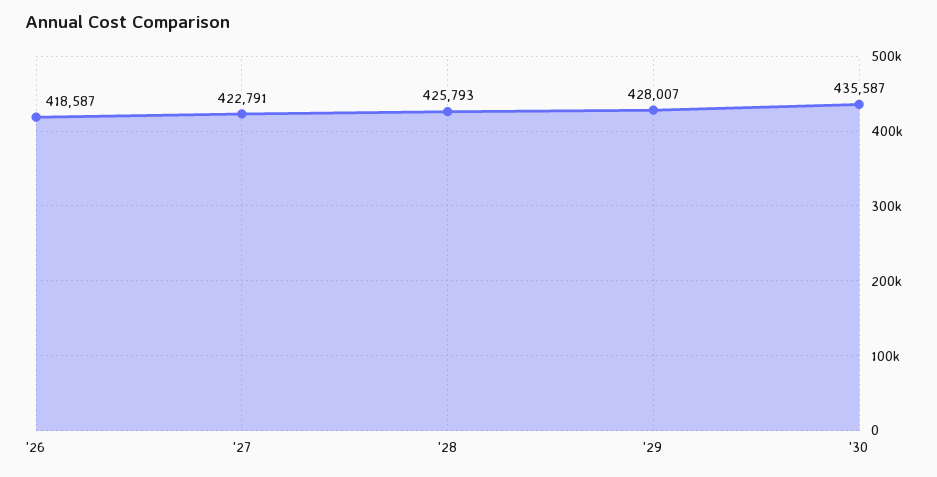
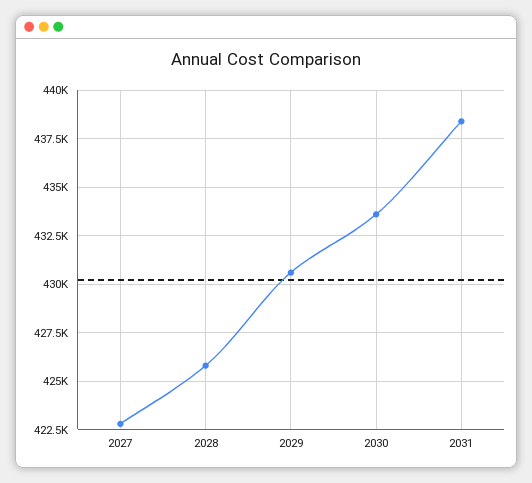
'26: 418587 -> none
'29: 428007 -> 430500
'30: 435587 -> 433500
2031: none -> 438500

